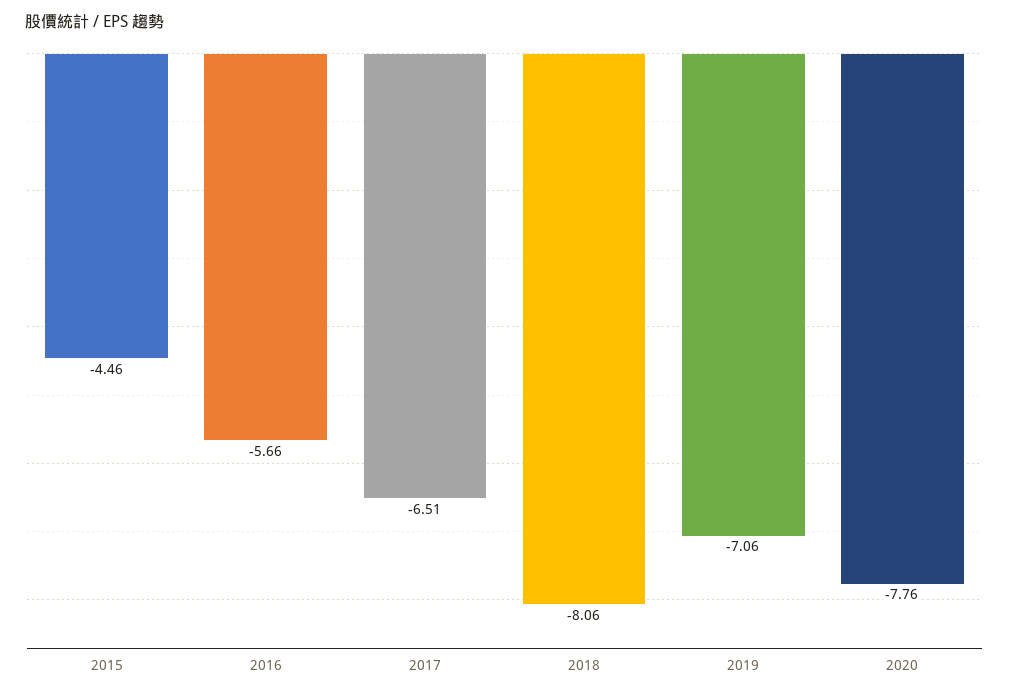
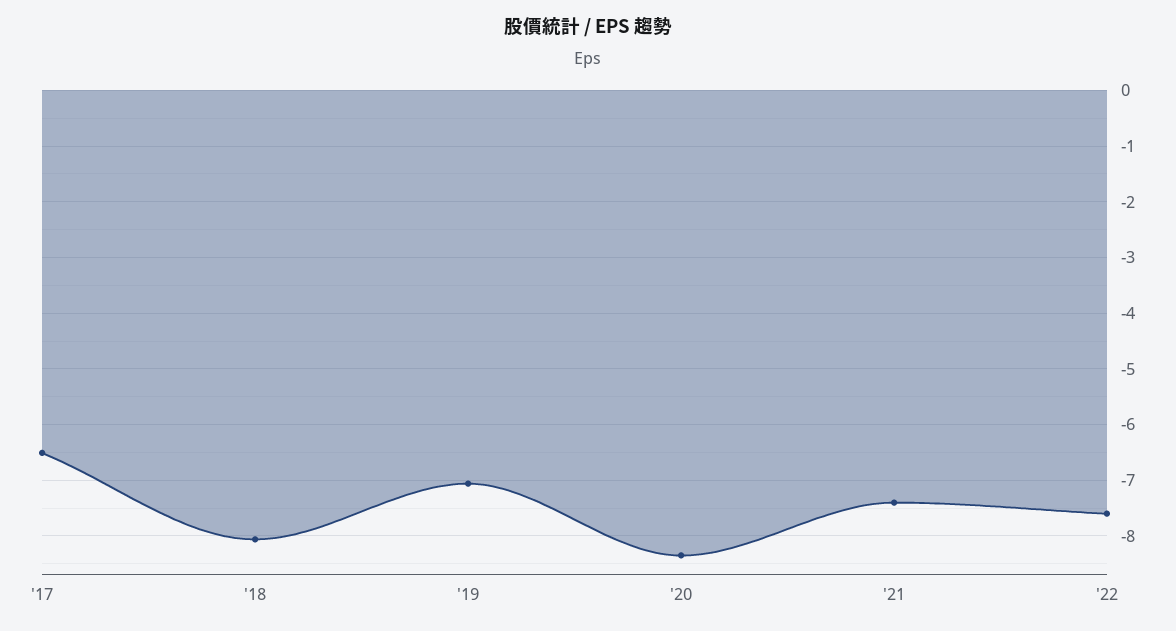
2015: -4.46 -> none
2016: -5.66 -> none
2020: -7.76 -> -8.4
'21: none -> -7.4
'22: none -> -7.6

